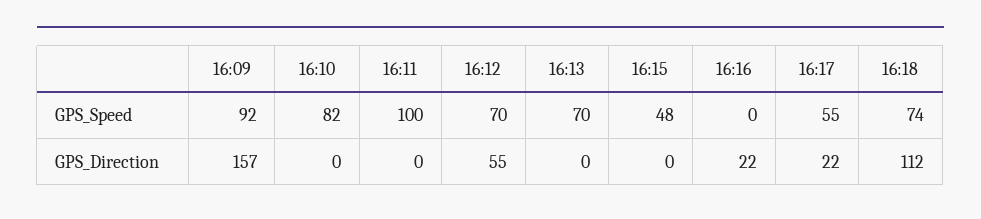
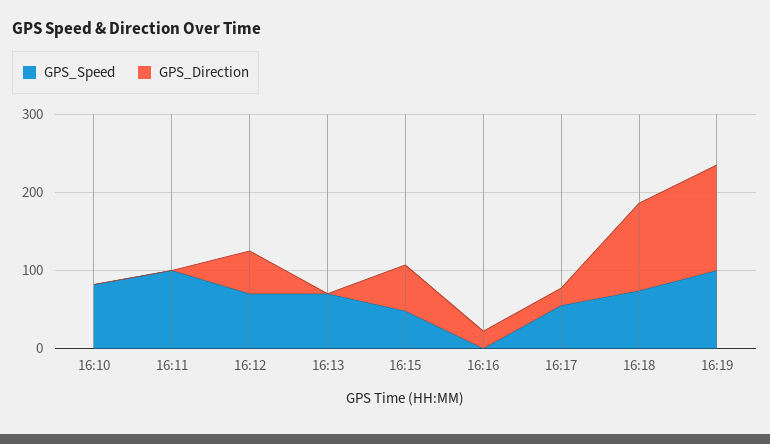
GPS_Speed, 16:09: 92 -> none
GPS_Direction, 16:09: 157 -> none
GPS_Direction, 16:15: 0 -> 60
GPS_Speed, 16:19: none -> 100
GPS_Direction, 16:19: none -> 140

